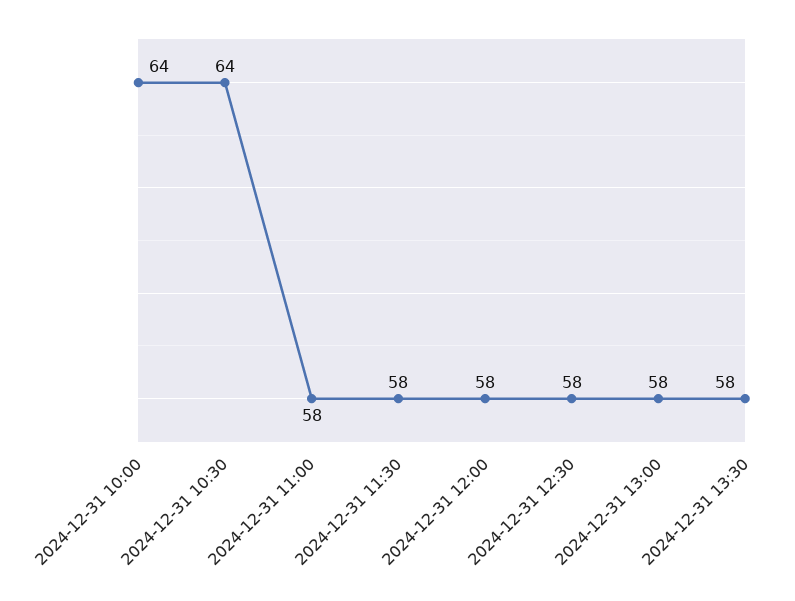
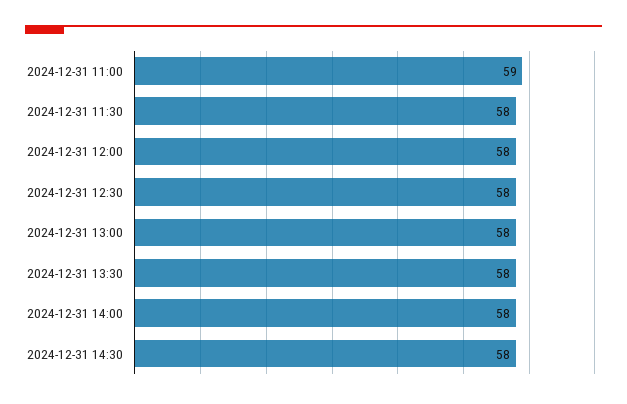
2024-12-31 10:00: 64 -> none
2024-12-31 10:30: 64 -> none
2024-12-31 11:00: 58 -> 59
2024-12-31 14:00: none -> 58
2024-12-31 14:30: none -> 58

